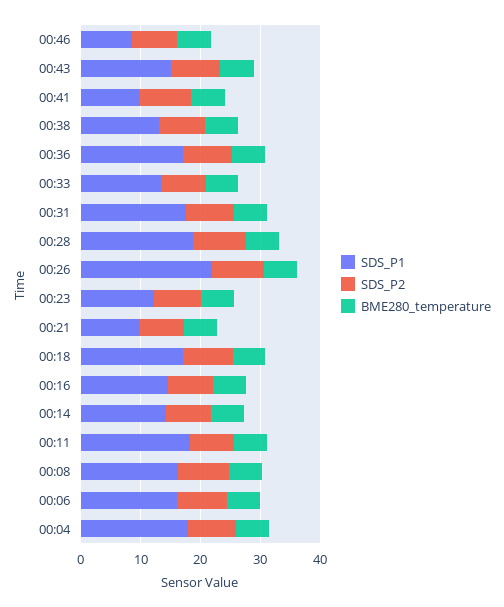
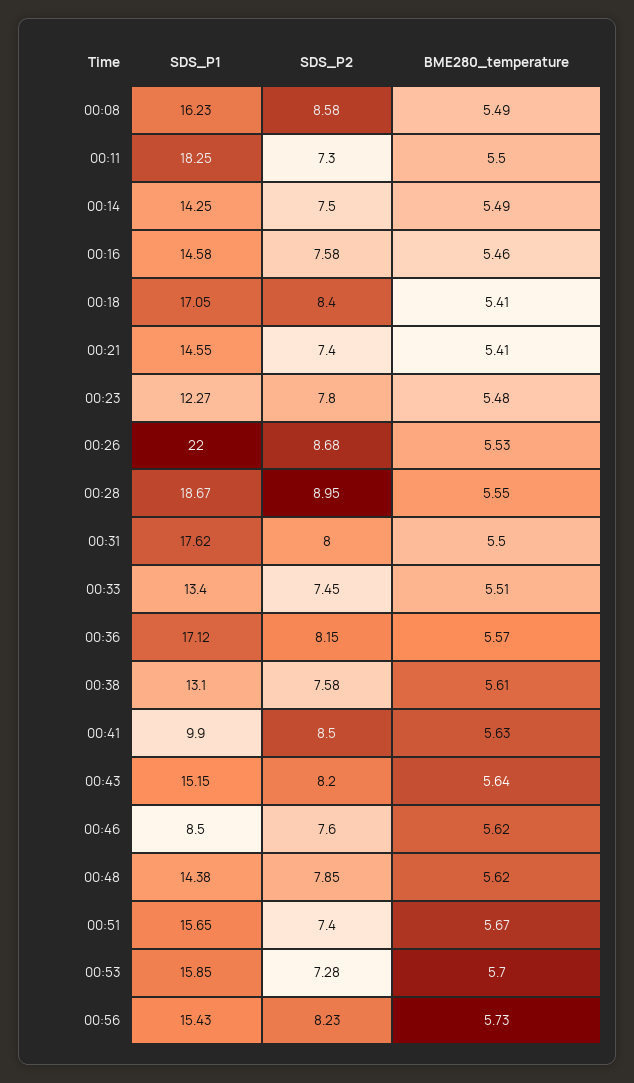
SDS_P1, 00:21: 10 -> 14.55
SDS_P1, 00:06: 16 -> none
SDS_P2, 00:06: 8 -> none
BME280_temperature, 00:06: 6 -> none
SDS_P1, 00:04: 18 -> none
SDS_P2, 00:04: 8 -> none
BME280_temperature, 00:04: 6 -> none
SDS_P1, 00:48: none -> 14.38
SDS_P2, 00:48: none -> 7.85
BME280_temperature, 00:48: none -> 5.62
SDS_P1, 00:51: none -> 15.65
SDS_P2, 00:51: none -> 7.4
BME280_temperature, 00:51: none -> 5.67
SDS_P1, 00:53: none -> 15.85
SDS_P2, 00:53: none -> 7.28
BME280_temperature, 00:53: none -> 5.7
SDS_P1, 00:56: none -> 15.43
SDS_P2, 00:56: none -> 8.23
BME280_temperature, 00:56: none -> 5.73

